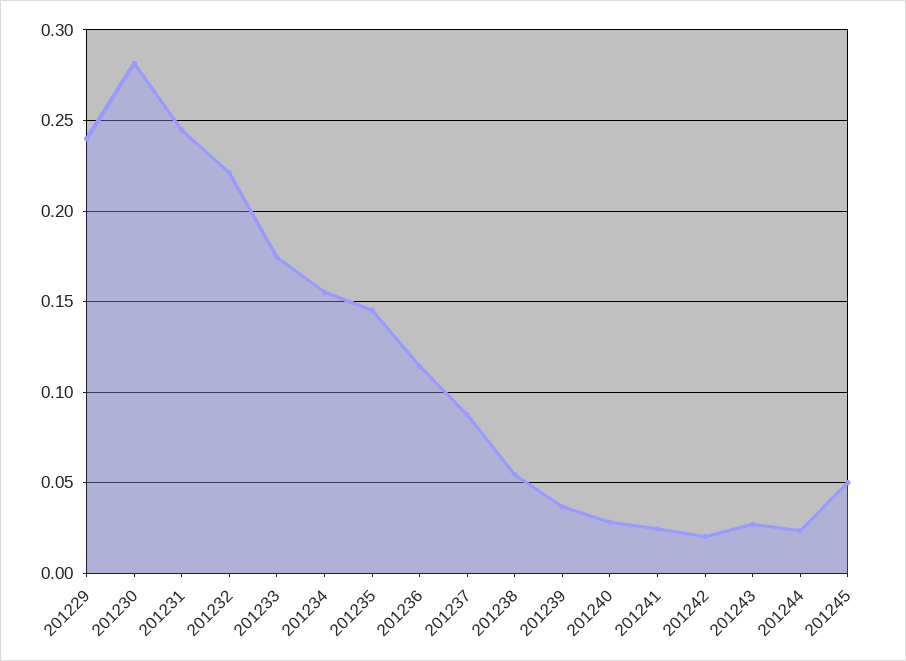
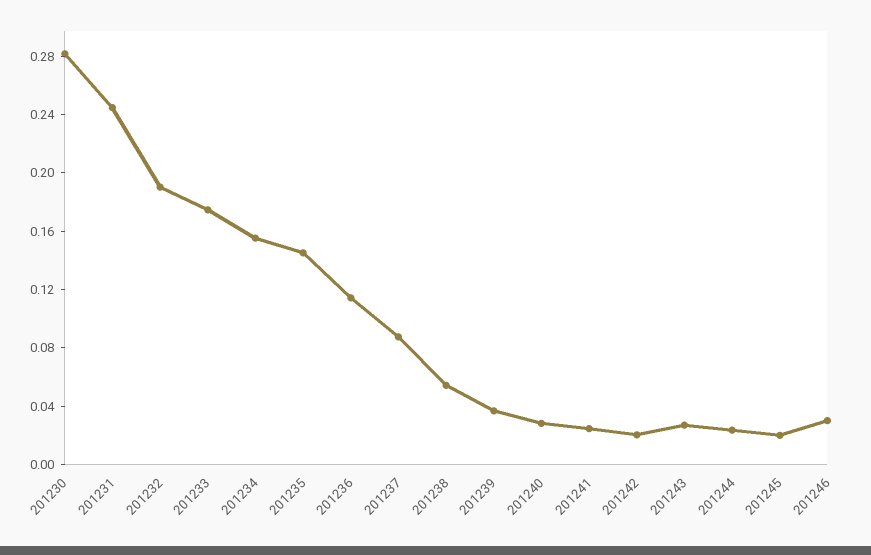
201229: 0.24 -> none
201232: 0.22 -> 0.19
201245: 0.05 -> 0.02
201246: none -> 0.03

